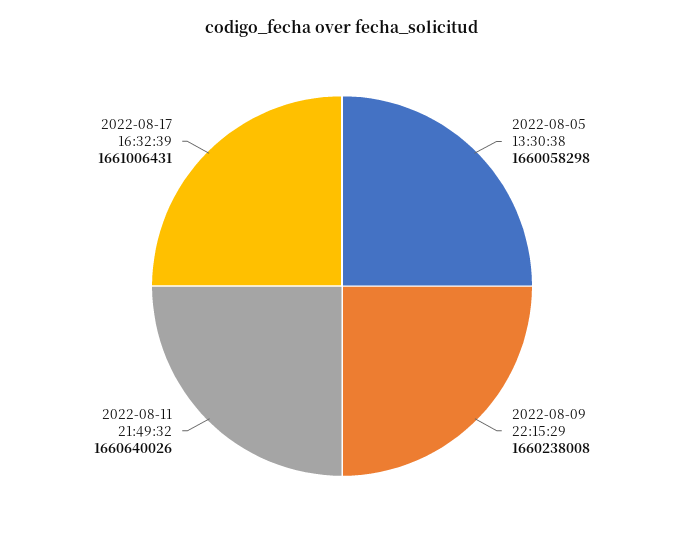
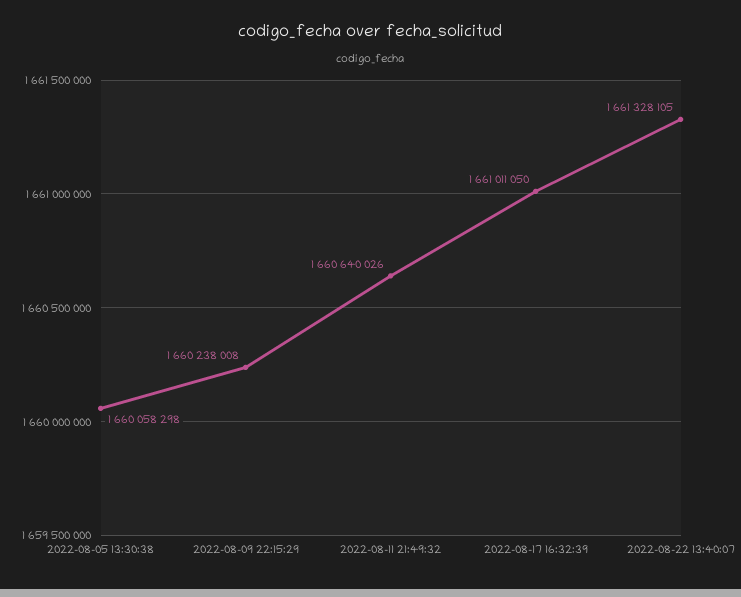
2022-08-17 16:32:39: 1661006431 -> 1661011050
2022-08-22 13:40:07: none -> 1661328105

